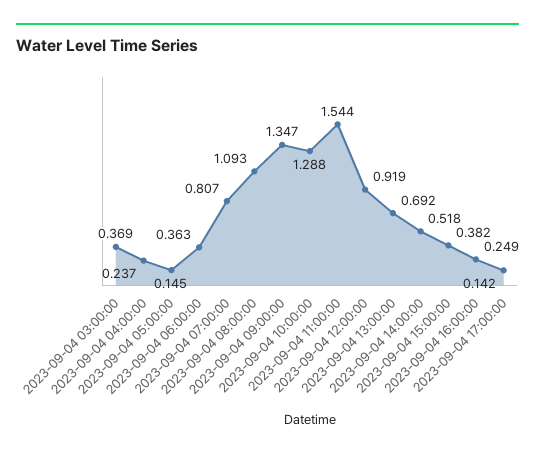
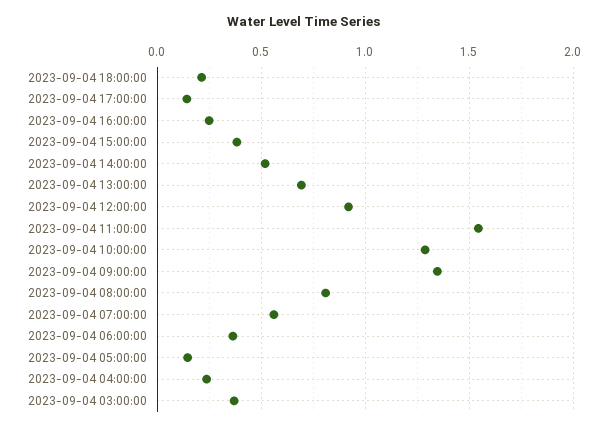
2023-09-04 07:00:00: 0.807 -> 0.55
2023-09-04 08:00:00: 1.093 -> 0.8
2023-09-04 18:00:00: none -> 0.2

